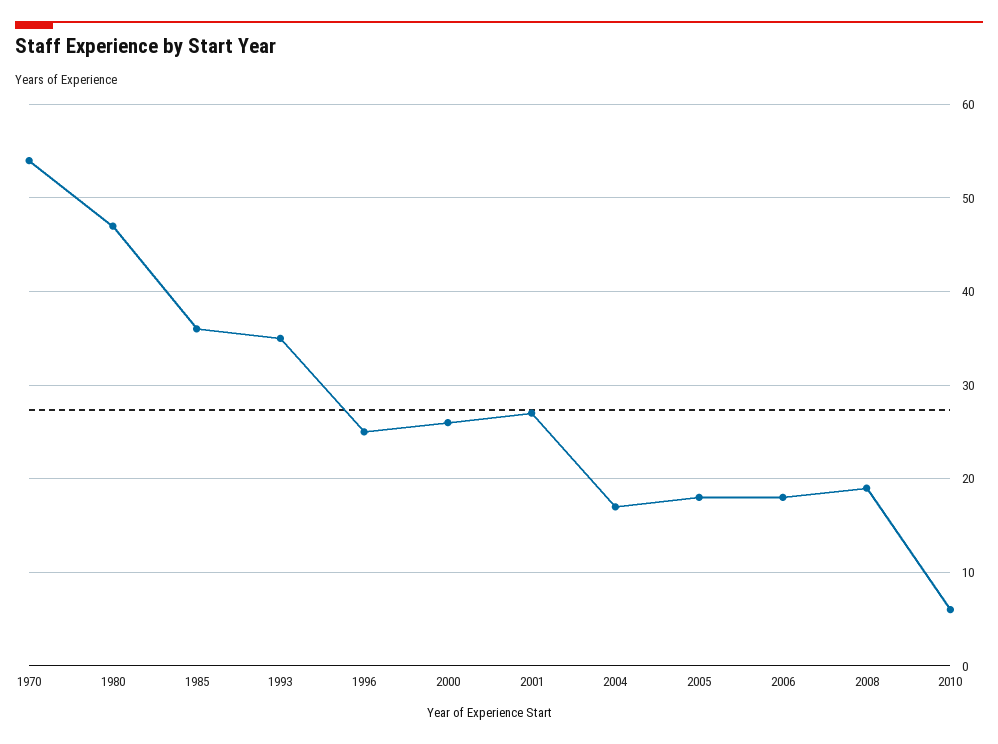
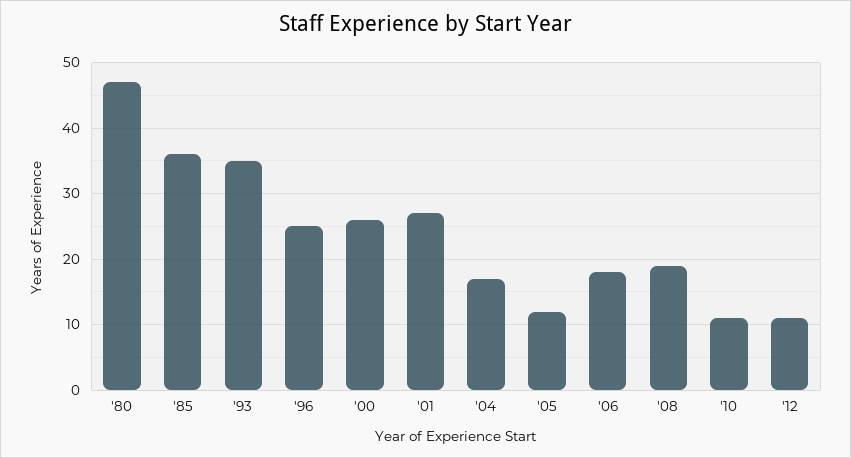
1970: 54 -> none
2005: 18 -> 12
2010: 6 -> 11
'12: none -> 11

